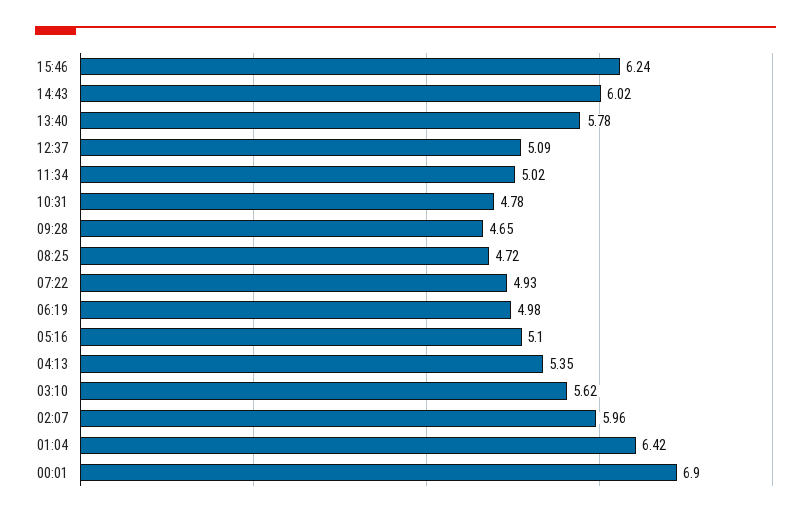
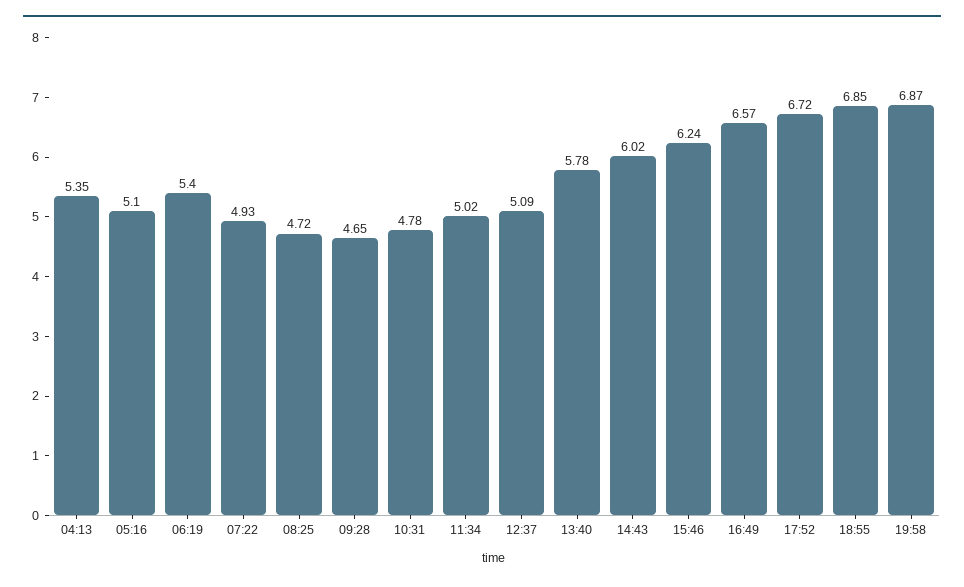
06:19: 4.98 -> 5.4
03:10: 5.62 -> none
02:07: 5.96 -> none
01:04: 6.42 -> none
00:01: 6.9 -> none
16:49: none -> 6.57
17:52: none -> 6.72
18:55: none -> 6.85
19:58: none -> 6.87

